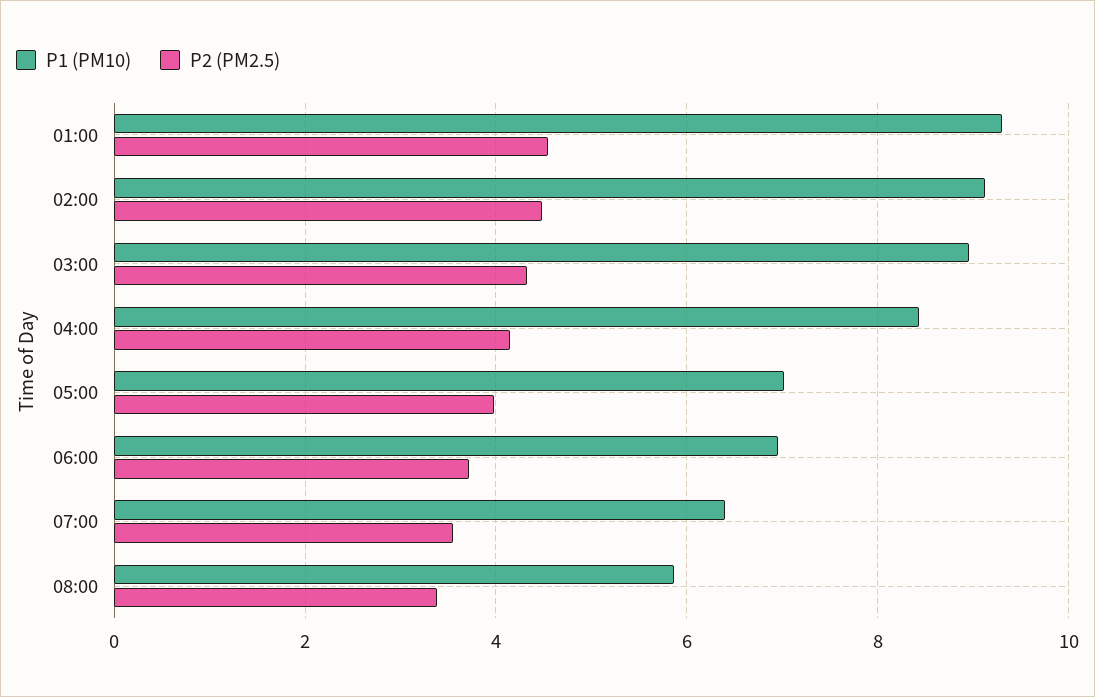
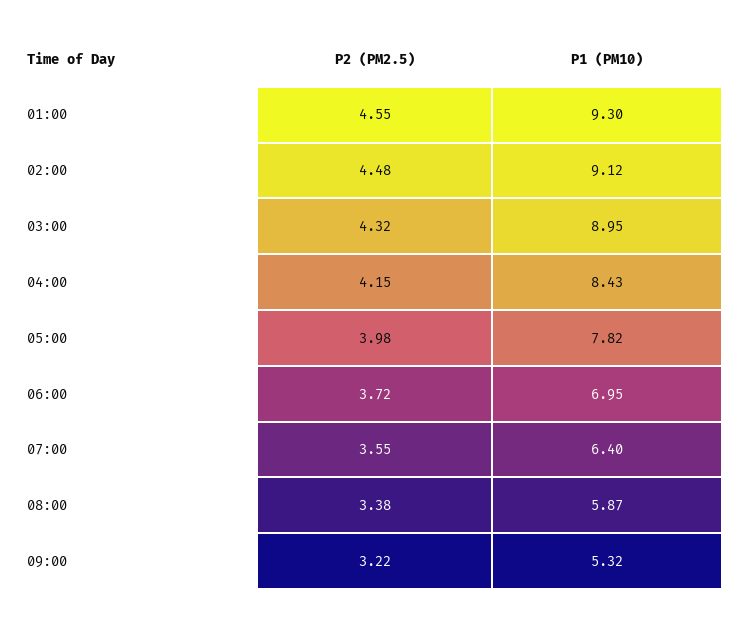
P1 (PM10), 05:00: 7 -> 7.82
P2 (PM2.5), 09:00: none -> 3.22
P1 (PM10), 09:00: none -> 5.32

